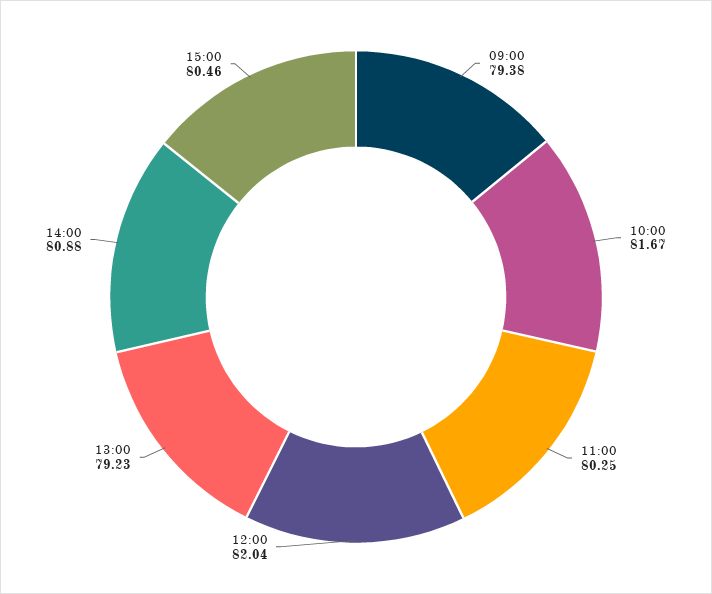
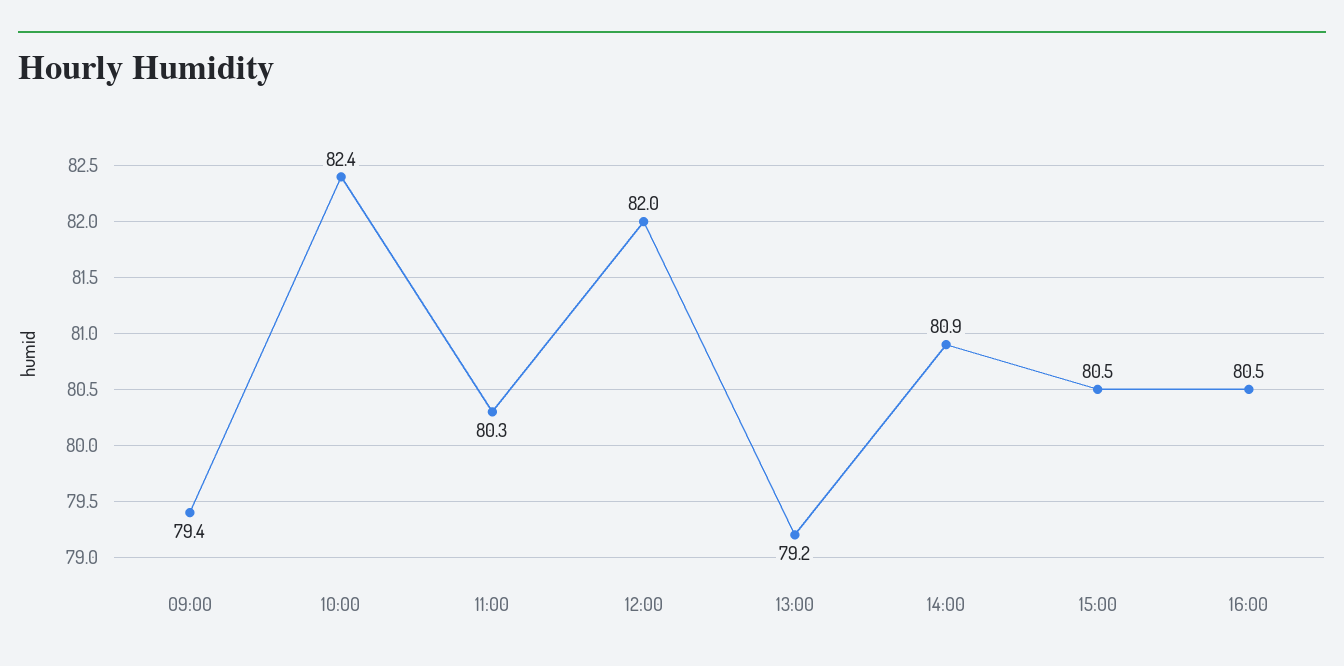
10:00: 81.67 -> 82.4
16:00: none -> 80.5

